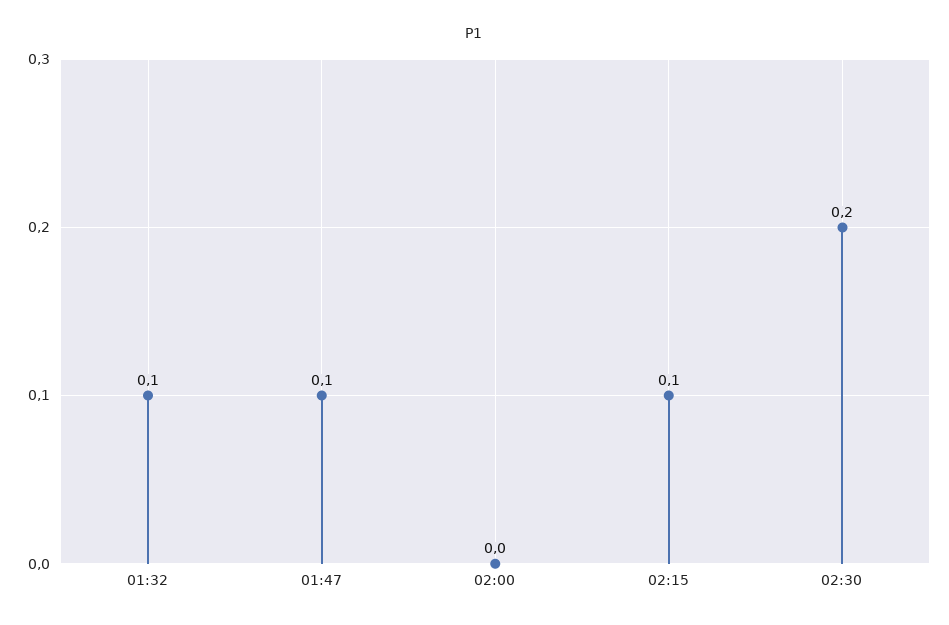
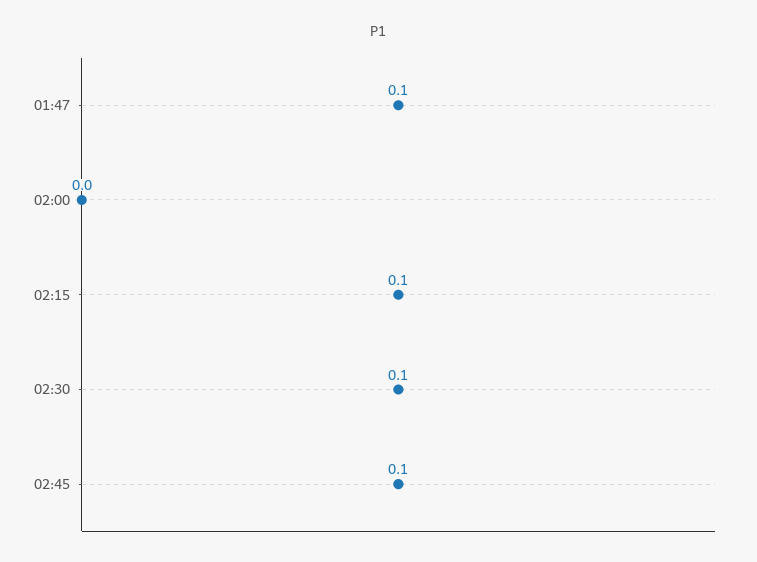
01:32: 0.1 -> none
02:30: 0.2 -> 0.1
02:45: none -> 0.1

